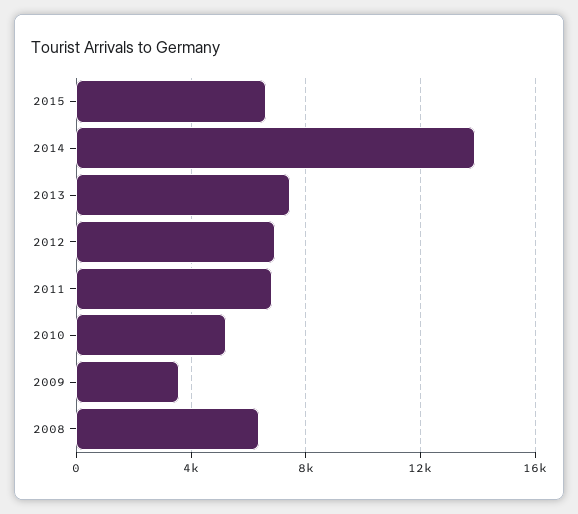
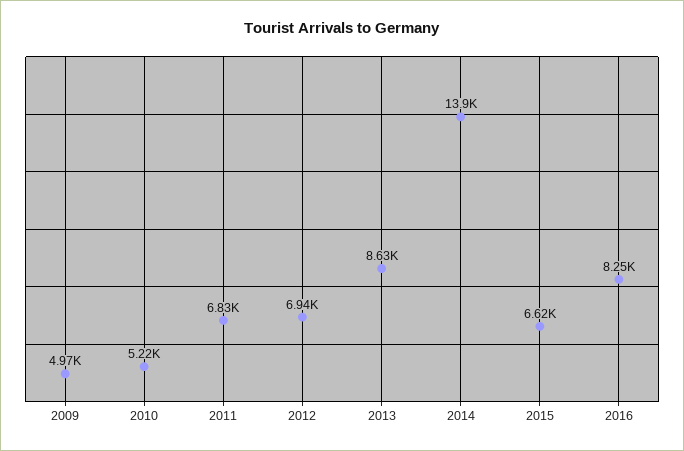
2013: 7500 -> 8630
2009: 3500 -> 4970
2008: 6500 -> none
2016: none -> 8250

